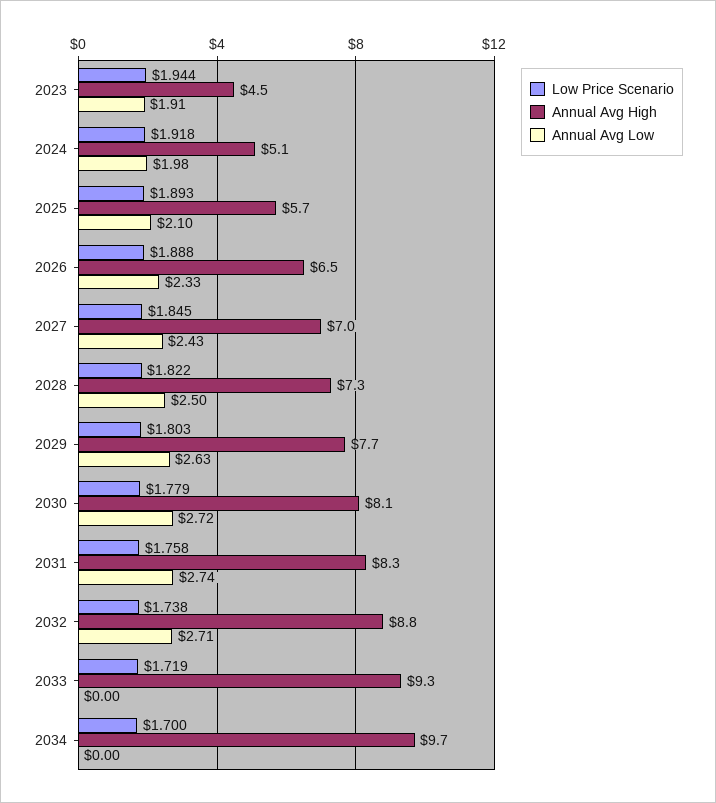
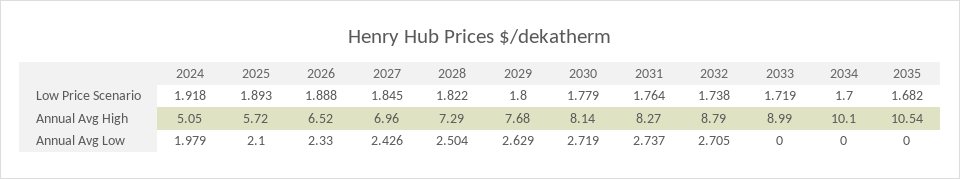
Low Price Scenario, 2023: 1.944 -> none
Annual Avg High, 2023: 4.5 -> none
Annual Avg Low, 2023: 1.91 -> none
Low Price Scenario, 2029: 1.803 -> 1.8
Low Price Scenario, 2031: 1.758 -> 1.764
Annual Avg High, 2033: 9.3 -> 8.99
Annual Avg High, 2034: 9.7 -> 10.1
Low Price Scenario, 2035: none -> 1.682
Annual Avg High, 2035: none -> 10.54
Annual Avg Low, 2035: none -> 0

